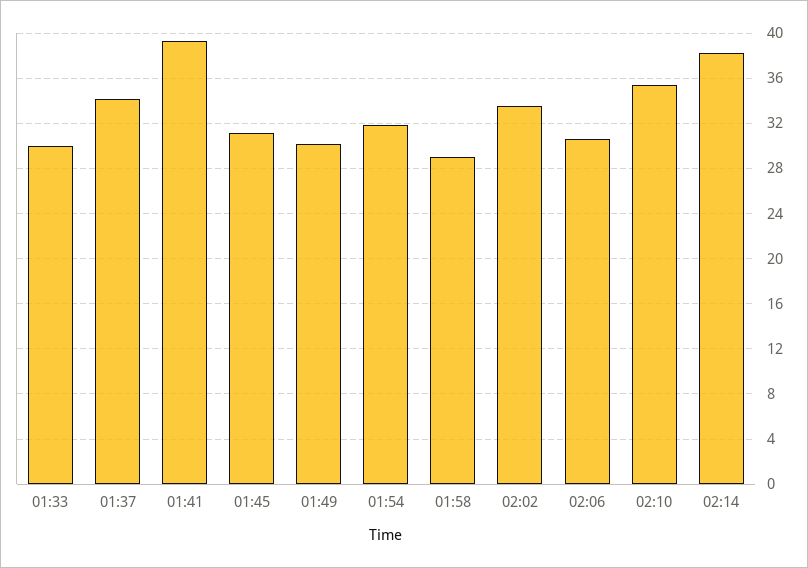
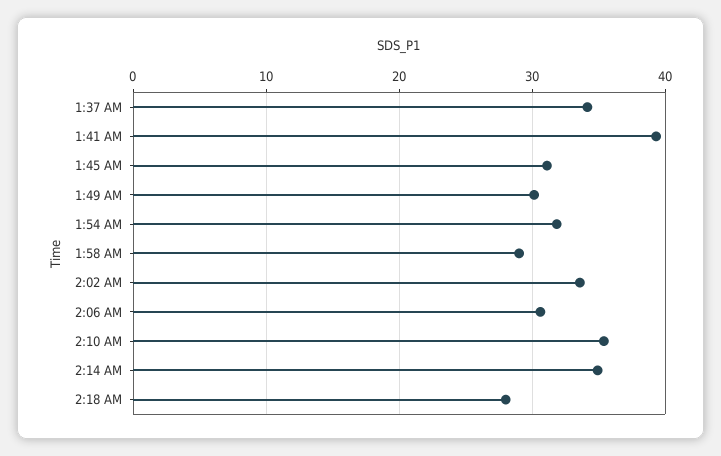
01:33: 30 -> none
02:14: 38 -> 35
2:18 AM: none -> 28

